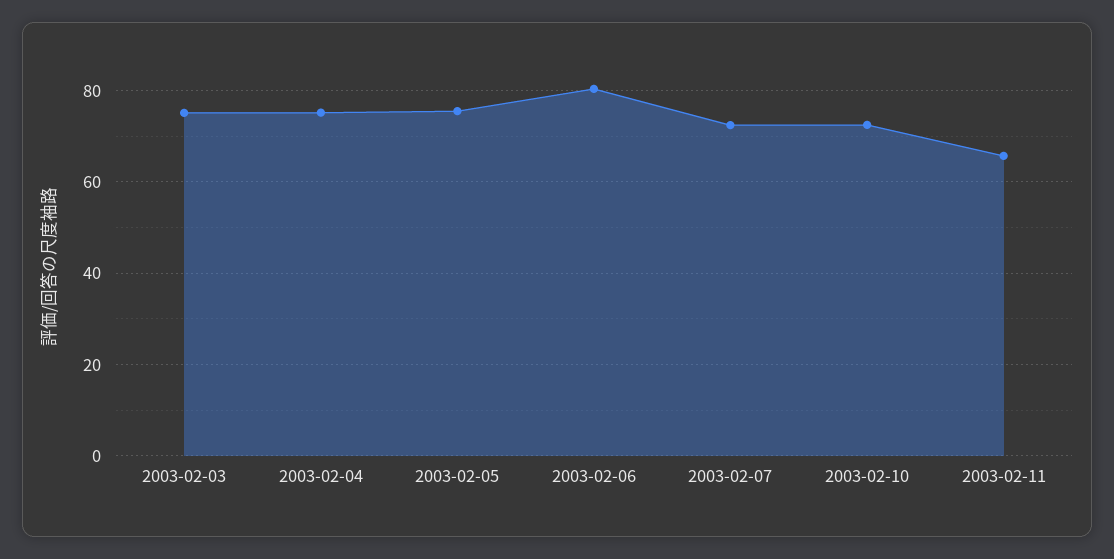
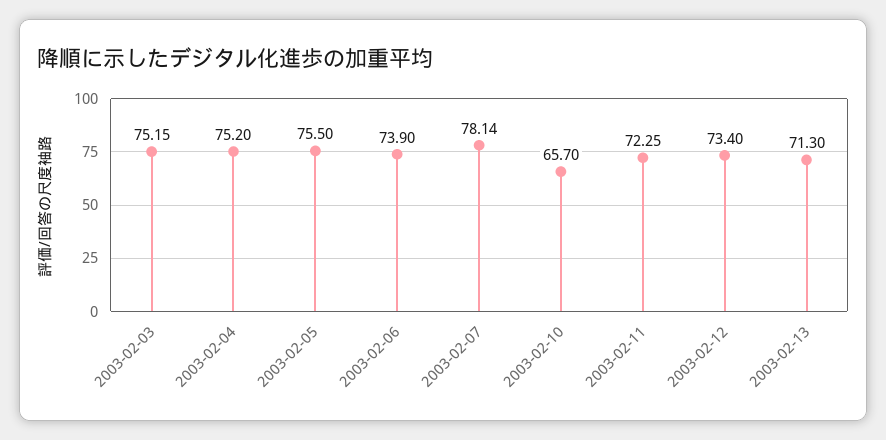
2003-02-06: 80 -> 73.9
2003-02-07: 72 -> 78.14
2003-02-10: 72 -> 65.7
2003-02-11: 66 -> 72.25
2003-02-12: none -> 73.4
2003-02-13: none -> 71.3

